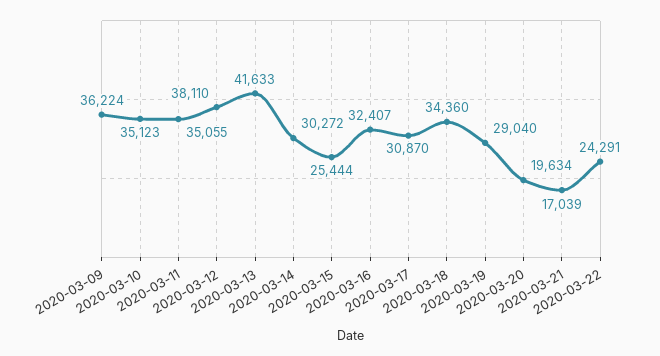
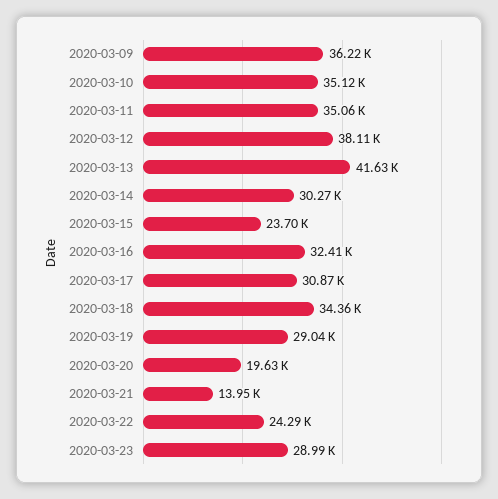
2020-03-15: 25444 -> 23700
2020-03-21: 17039 -> 13950
2020-03-23: none -> 28990

